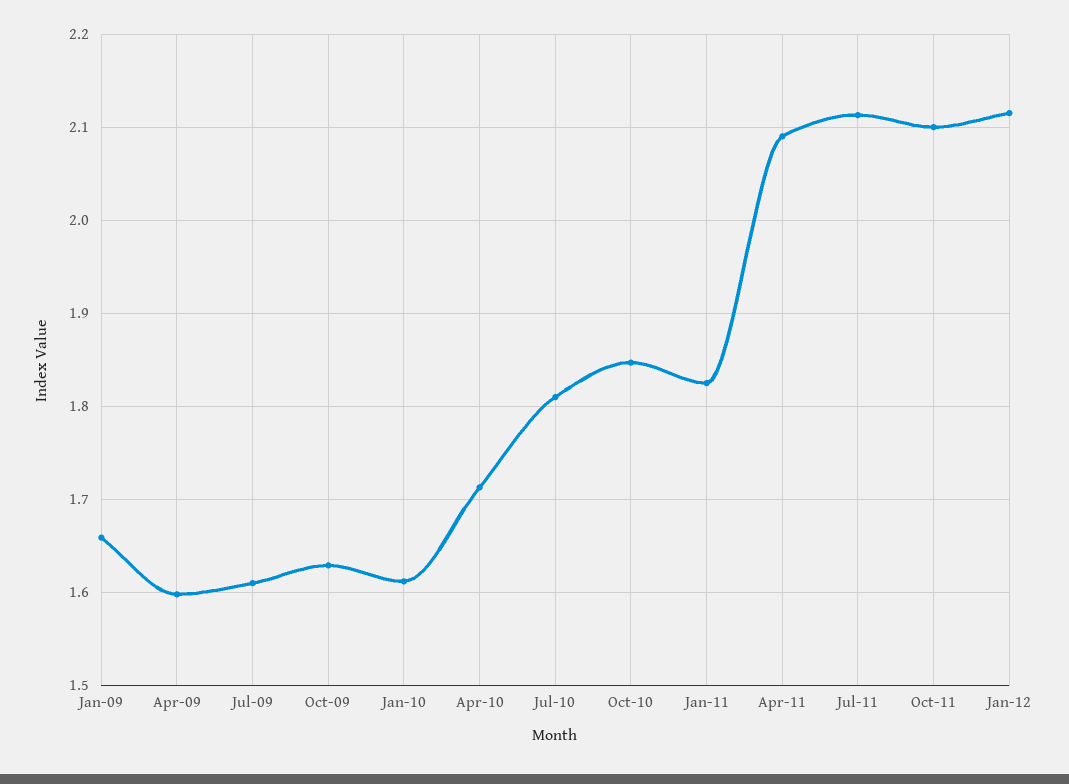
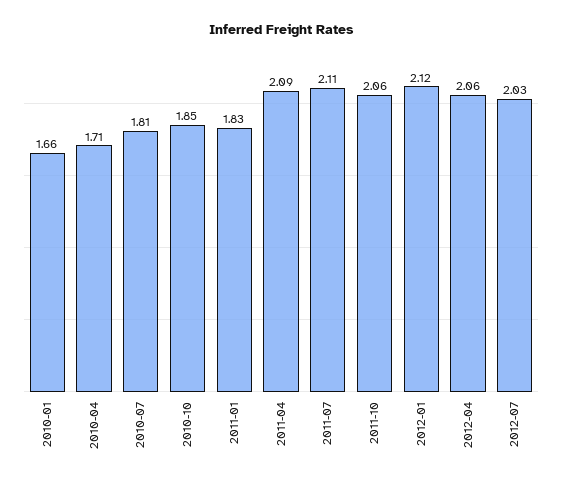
Jan-09: 1.66 -> none
Apr-09: 1.6 -> none
Jul-09: 1.61 -> none
Oct-09: 1.63 -> none
Jan-10: 1.61 -> 1.66
Oct-11: 2.1 -> 2.06
2012-04: none -> 2.06
2012-07: none -> 2.03

